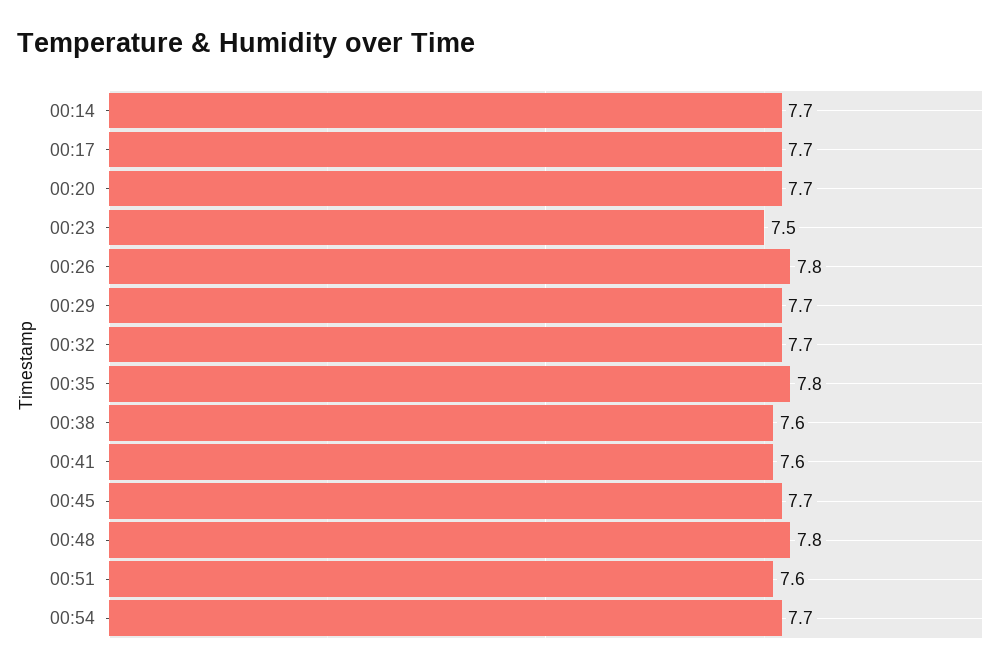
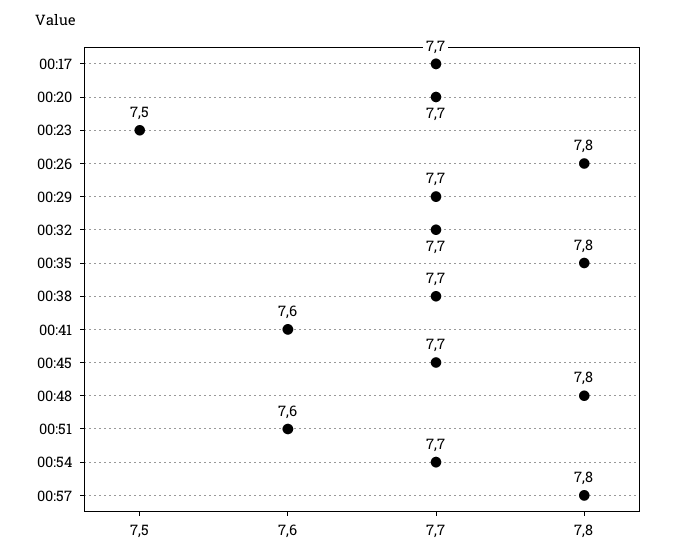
00:14: 7.7 -> none
00:38: 7.6 -> 7.7
00:57: none -> 7.8

